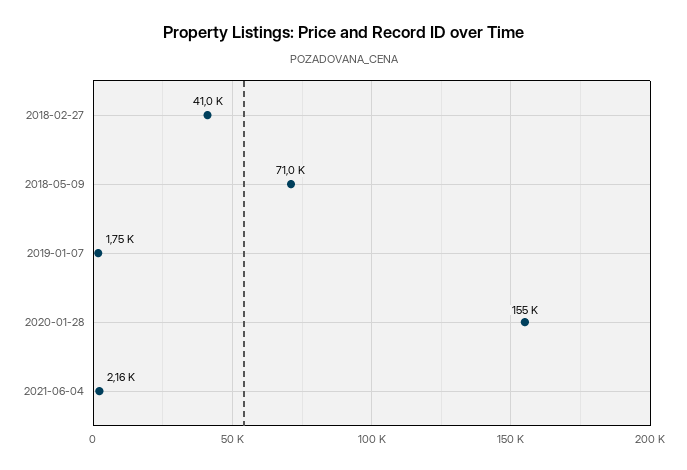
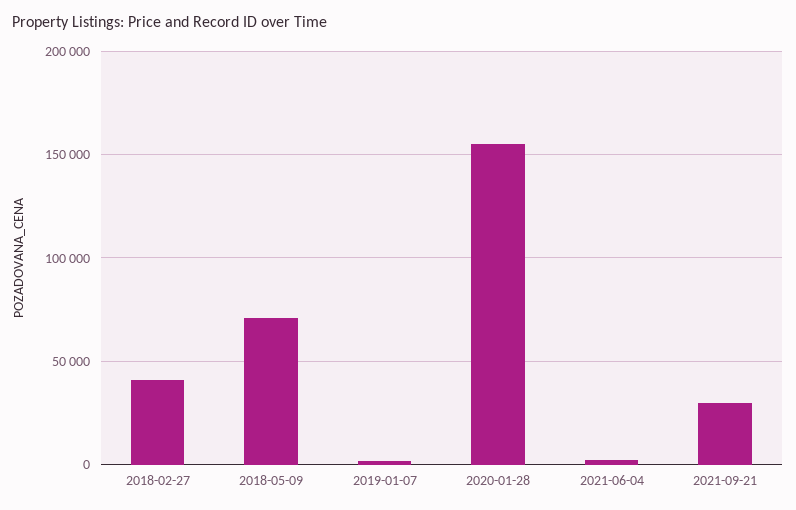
2021-09-21: none -> 30000

